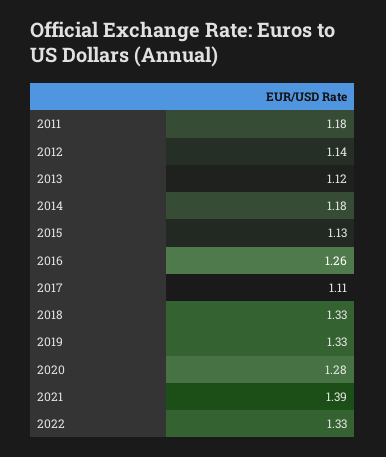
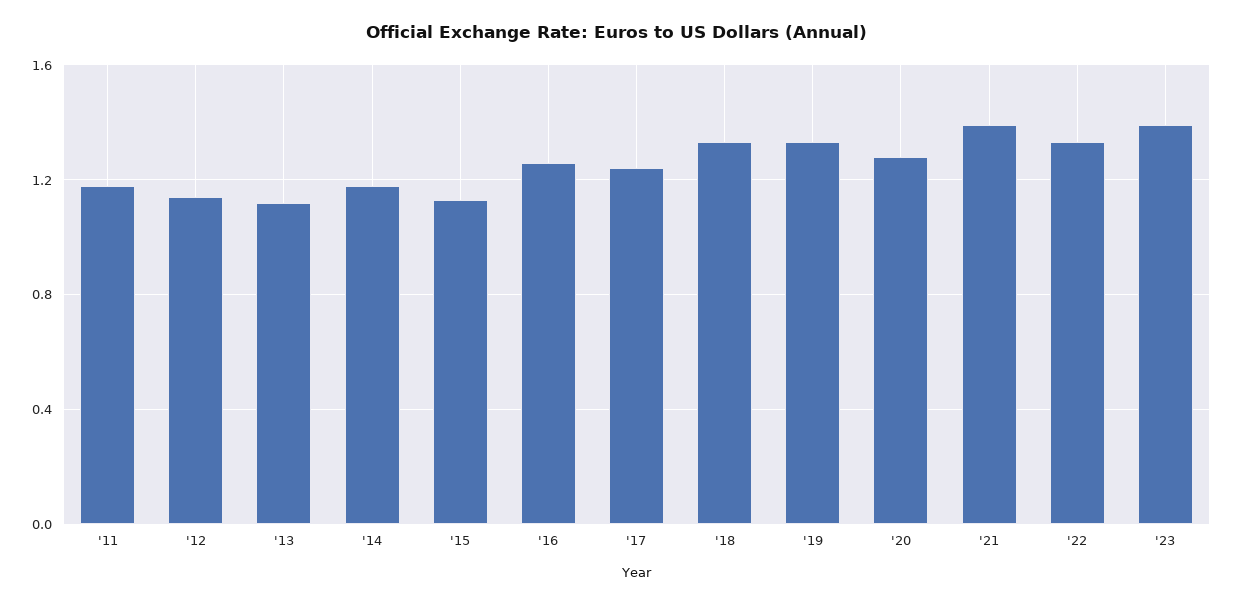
2017: 1.11 -> 1.25
'23: none -> 1.4

